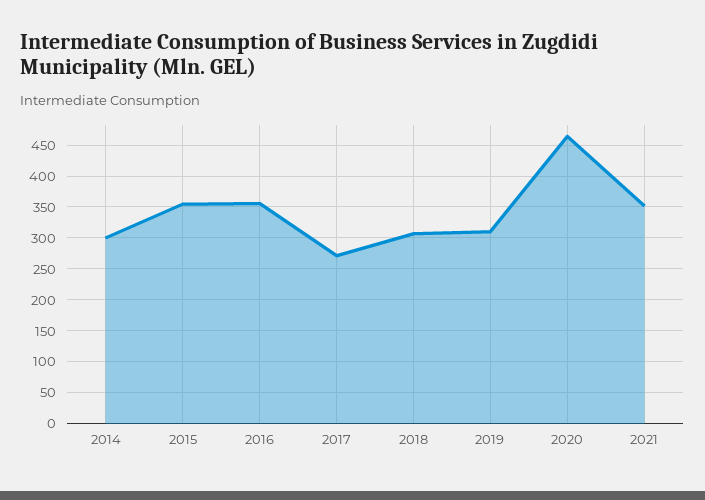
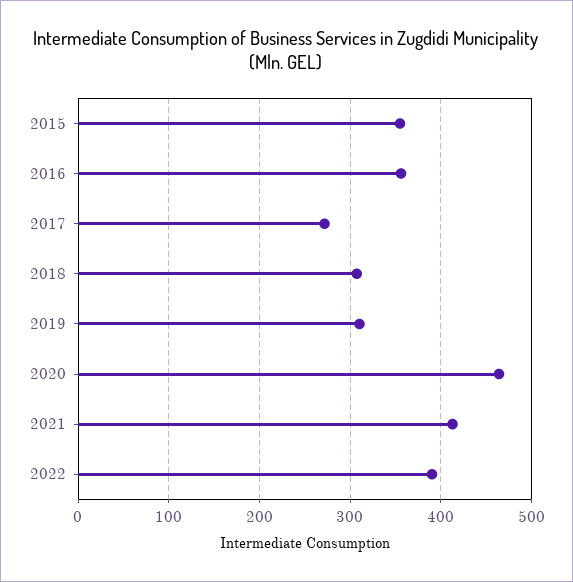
2014: 300 -> none
2021: 350 -> 410
2022: none -> 390

